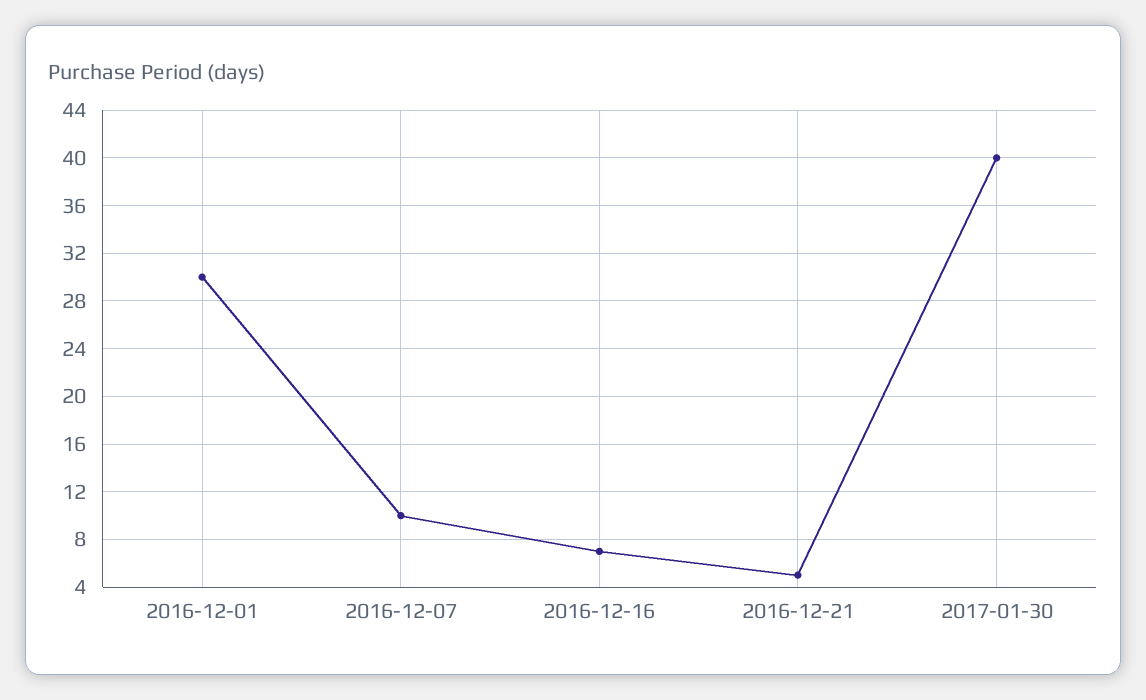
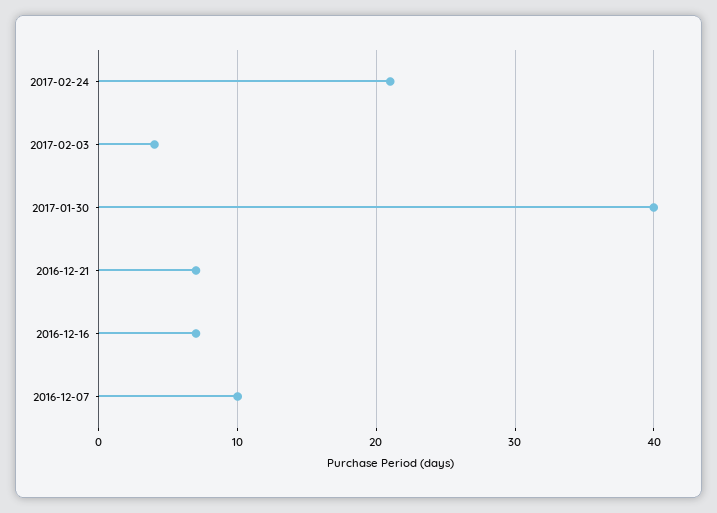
2016-12-01: 30 -> none
2016-12-21: 5 -> 7
2017-02-24: none -> 21
2017-02-03: none -> 4

